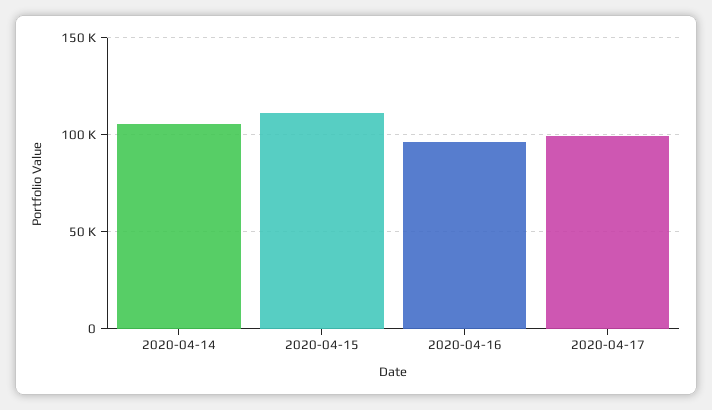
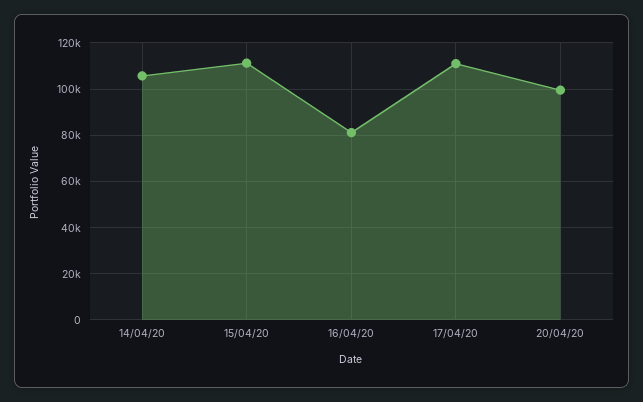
2020-04-16: 95000 -> 80000
2020-04-17: 100000 -> 110000
20/04/20: none -> 100000

